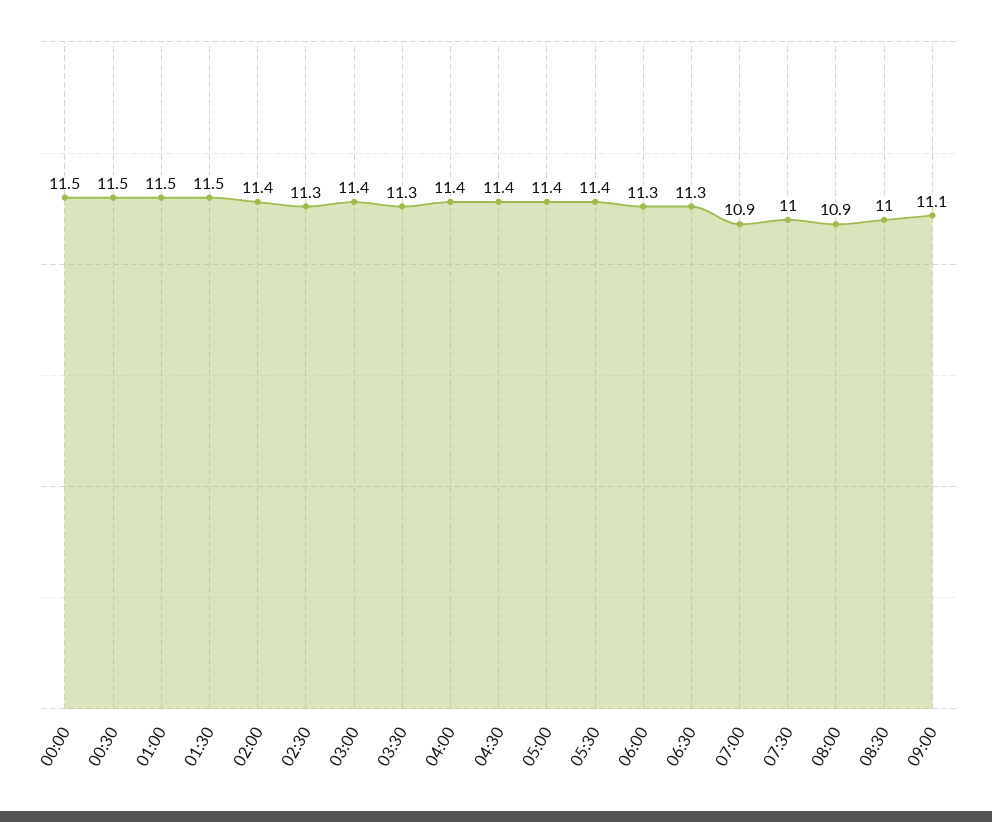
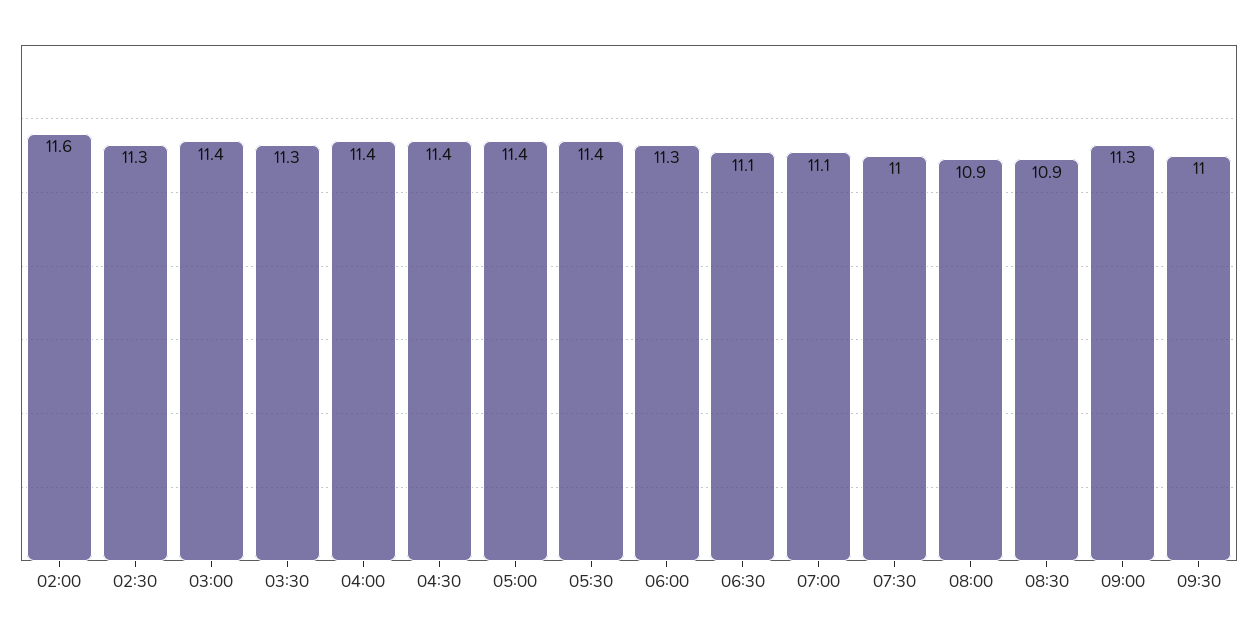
00:00: 11.5 -> none
00:30: 11.5 -> none
01:00: 11.5 -> none
01:30: 11.5 -> none
02:00: 11.4 -> 11.6
06:30: 11.3 -> 11.1
07:00: 10.9 -> 11.1
08:30: 11 -> 10.9
09:00: 11.1 -> 11.3
09:30: none -> 11

